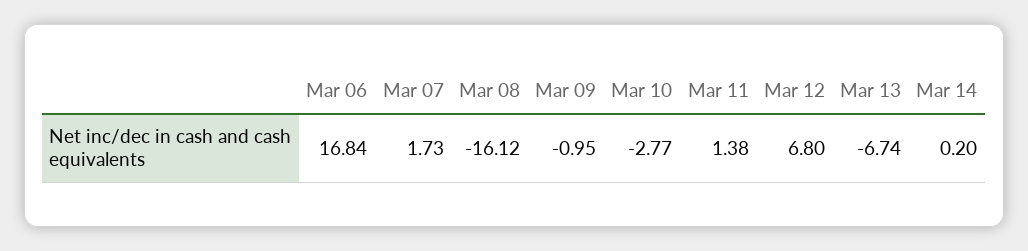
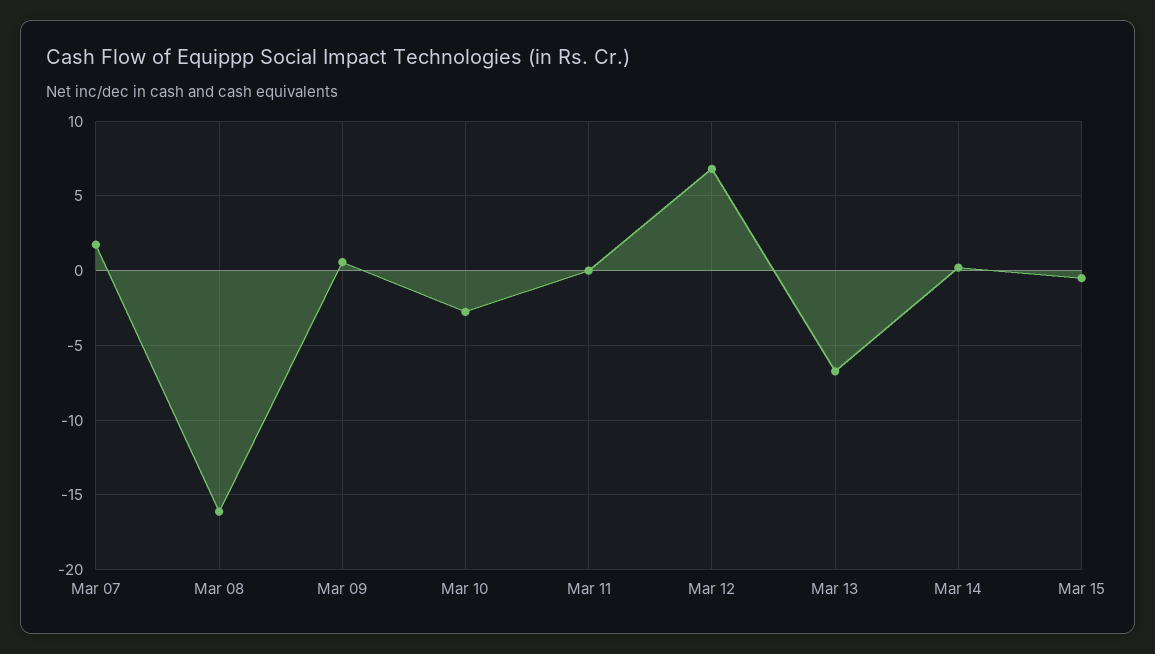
Mar 06: 16.84 -> none
Mar 09: -0.95 -> 0.5
Mar 11: 1.38 -> 0
Mar 15: none -> -0.5

